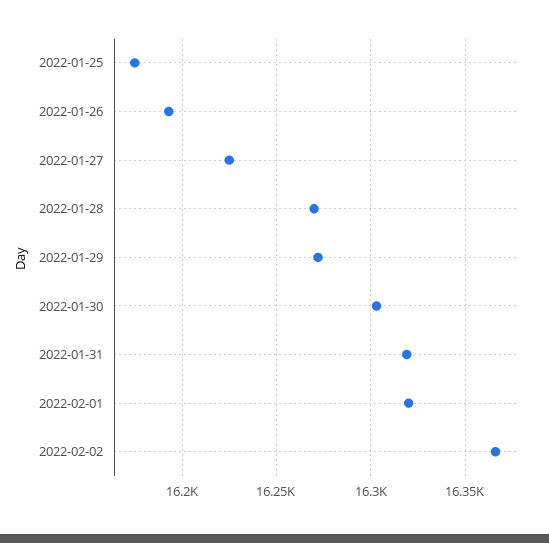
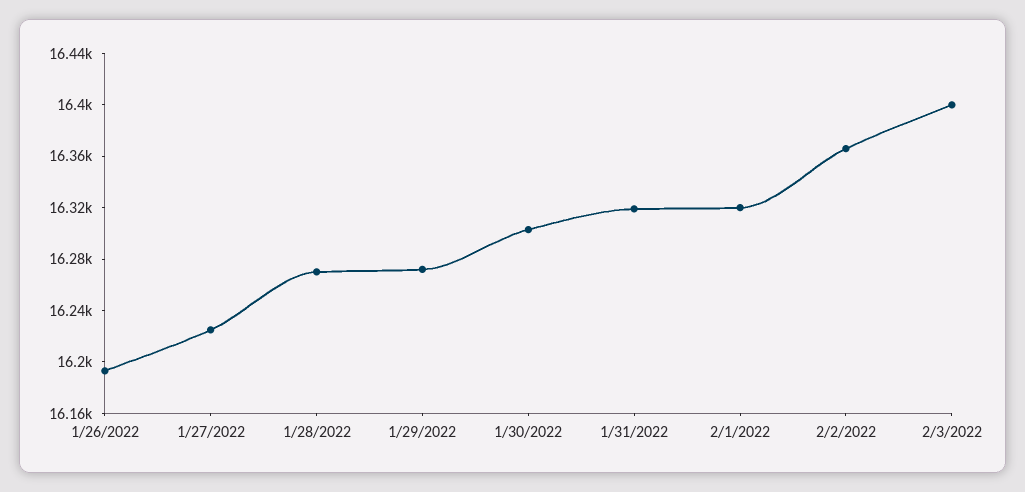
2022-01-25: 16175 -> none
2/3/2022: none -> 16400

